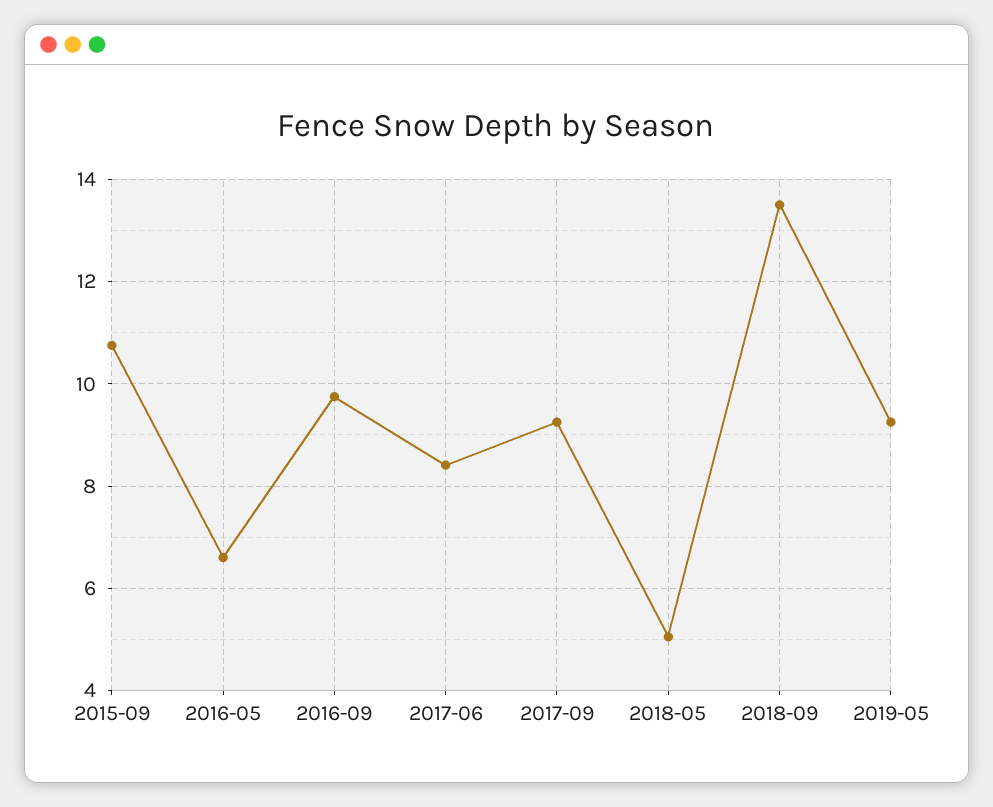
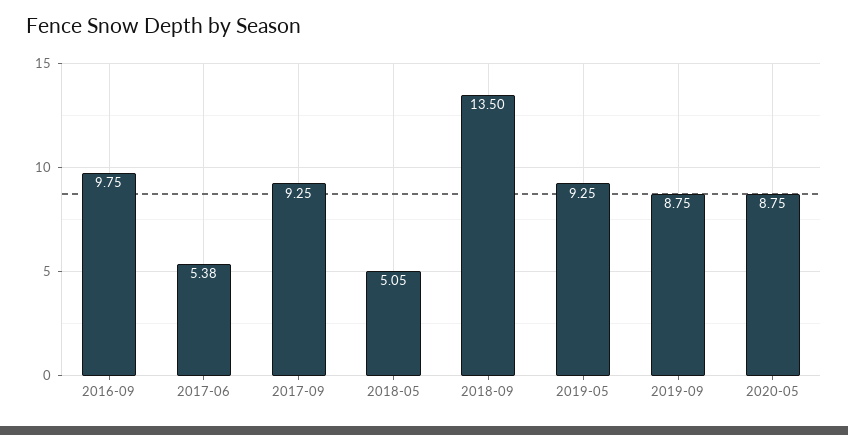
2015-09: 10.8 -> none
2016-05: 6.6 -> none
2017-06: 8.4 -> 5.38
2019-09: none -> 8.75
2020-05: none -> 8.75

